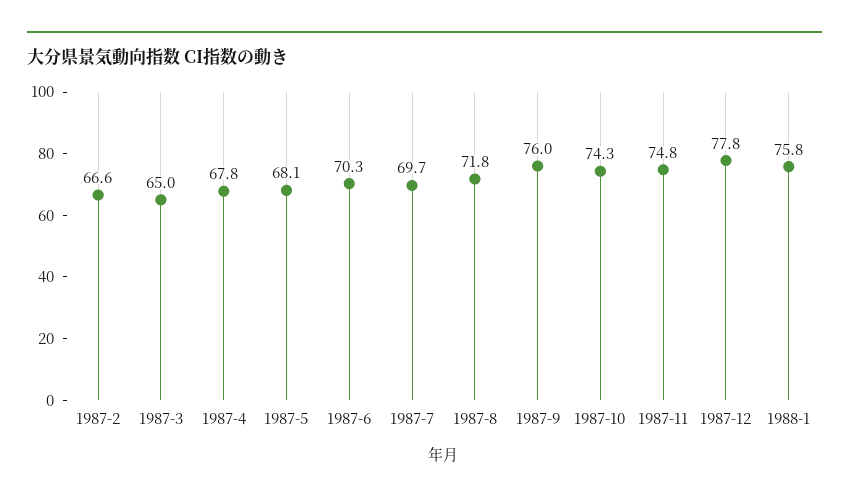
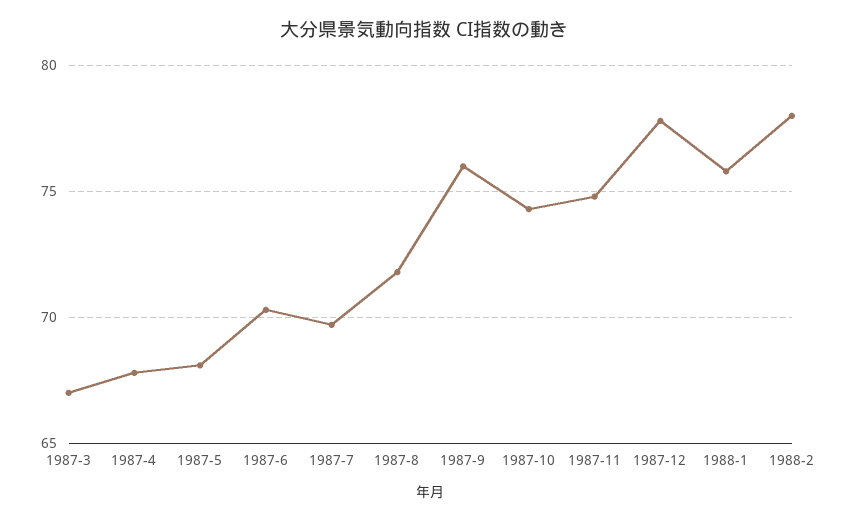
1987-2: 66.6 -> none
1987-3: 65 -> 67
1988-2: none -> 78

